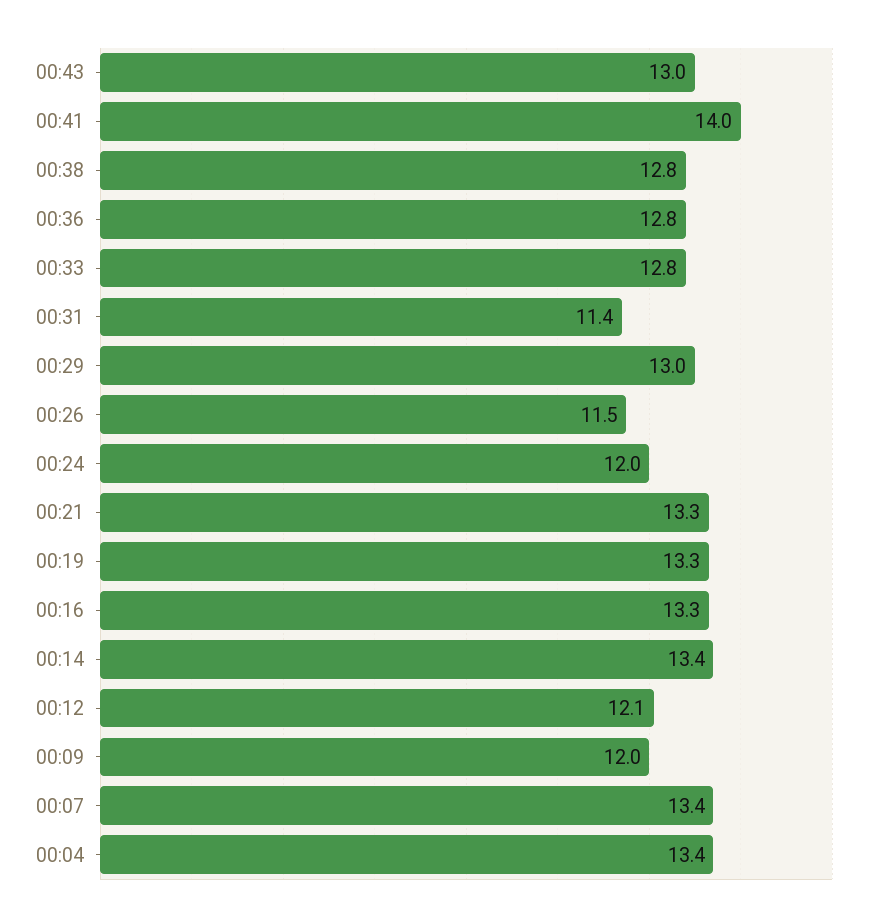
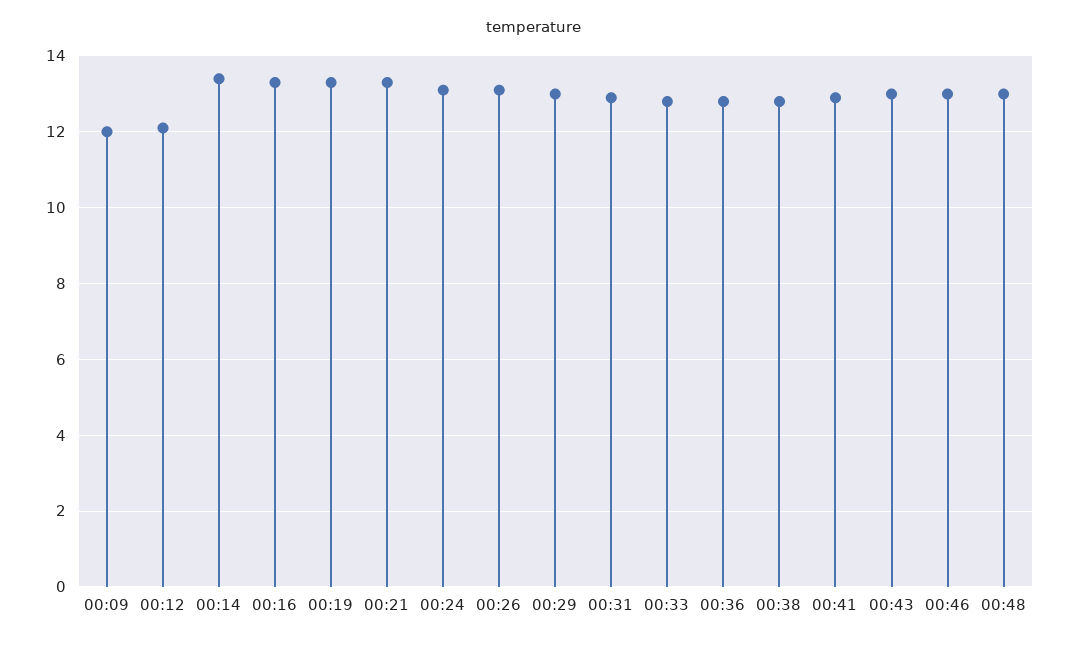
00:41: 14 -> 13
00:31: 11.4 -> 13
00:26: 11.5 -> 13
00:24: 12 -> 13
00:07: 13.4 -> none
00:04: 13.4 -> none
00:46: none -> 13
00:48: none -> 13

